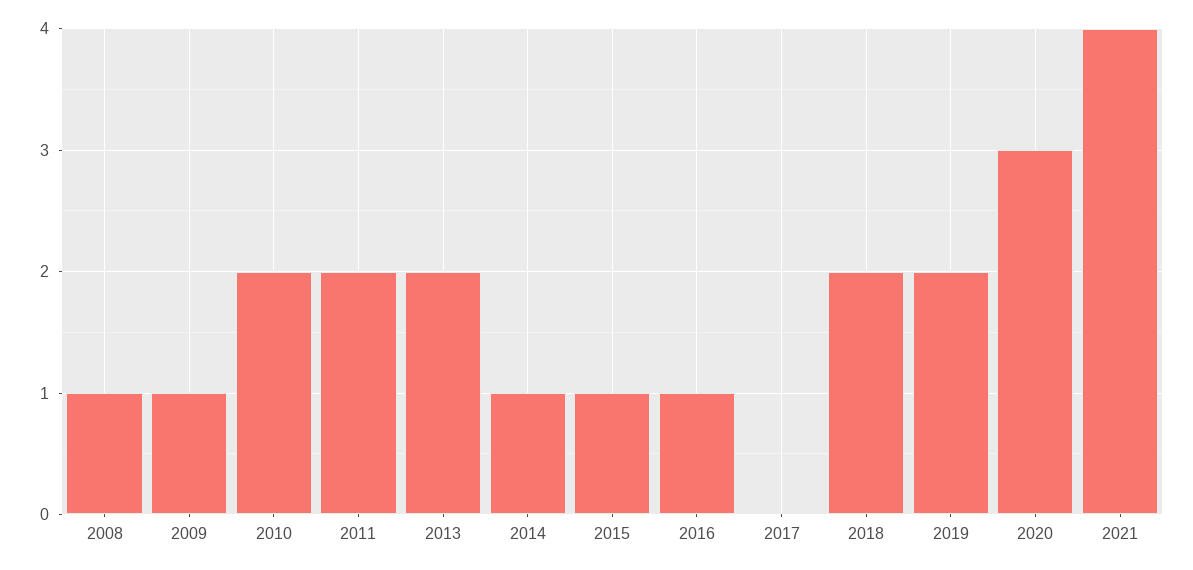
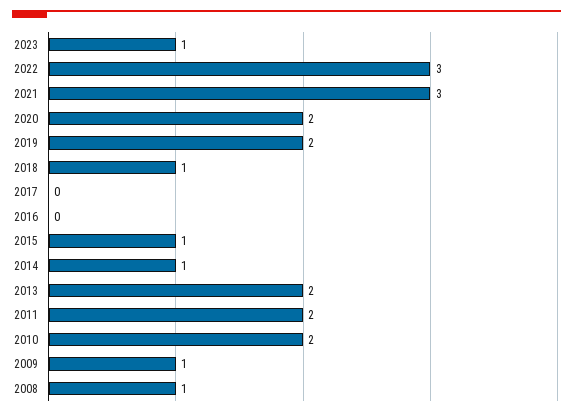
2016: 1 -> 0
2018: 2 -> 1
2020: 3 -> 2
2021: 4 -> 3
2023: none -> 1
2022: none -> 3

